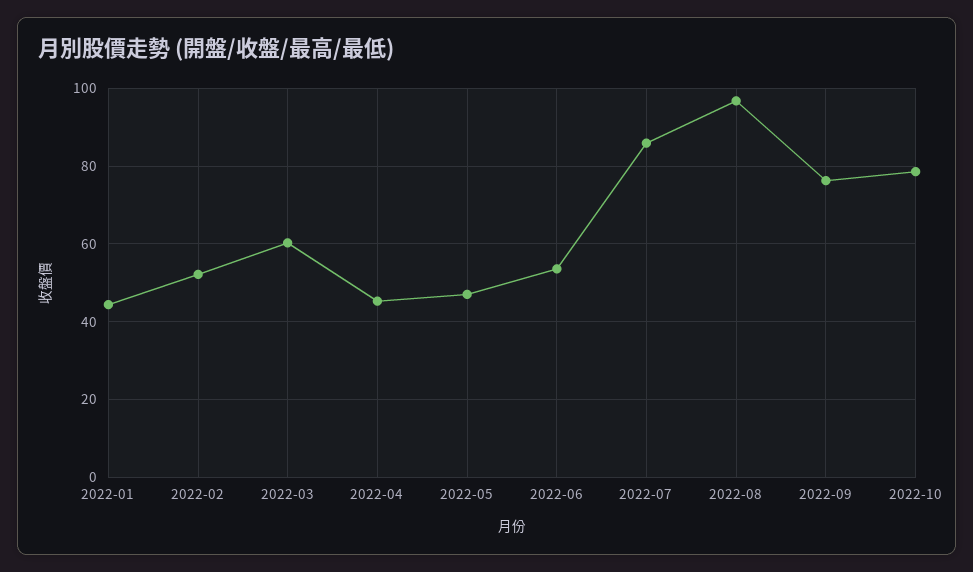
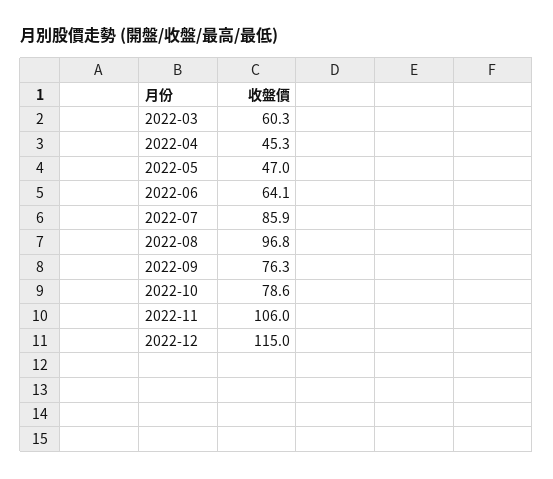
2022-01: 44 -> none
2022-02: 52 -> none
2022-06: 54 -> 64.1
2022-11: none -> 106
2022-12: none -> 115

